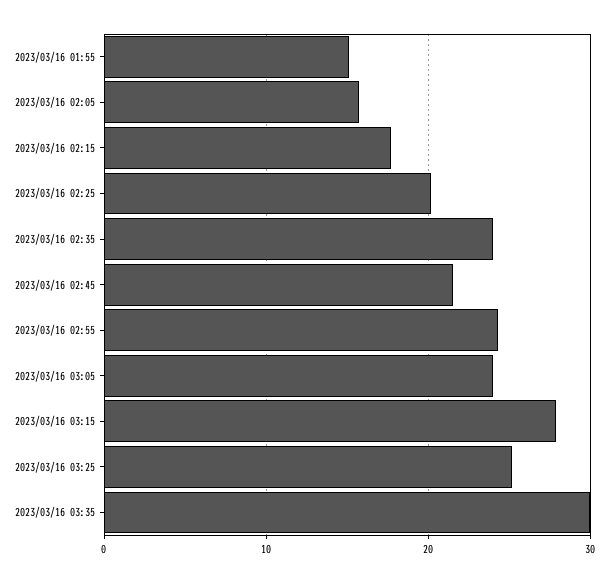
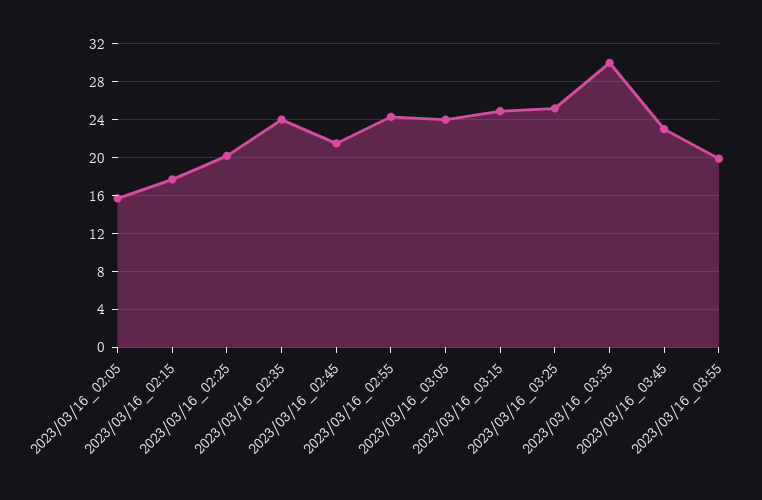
2023/03/16 01:55: 15 -> none
2023/03/16 03:15: 28 -> 25
2023/03/16_03:45: none -> 23
2023/03/16_03:55: none -> 20

